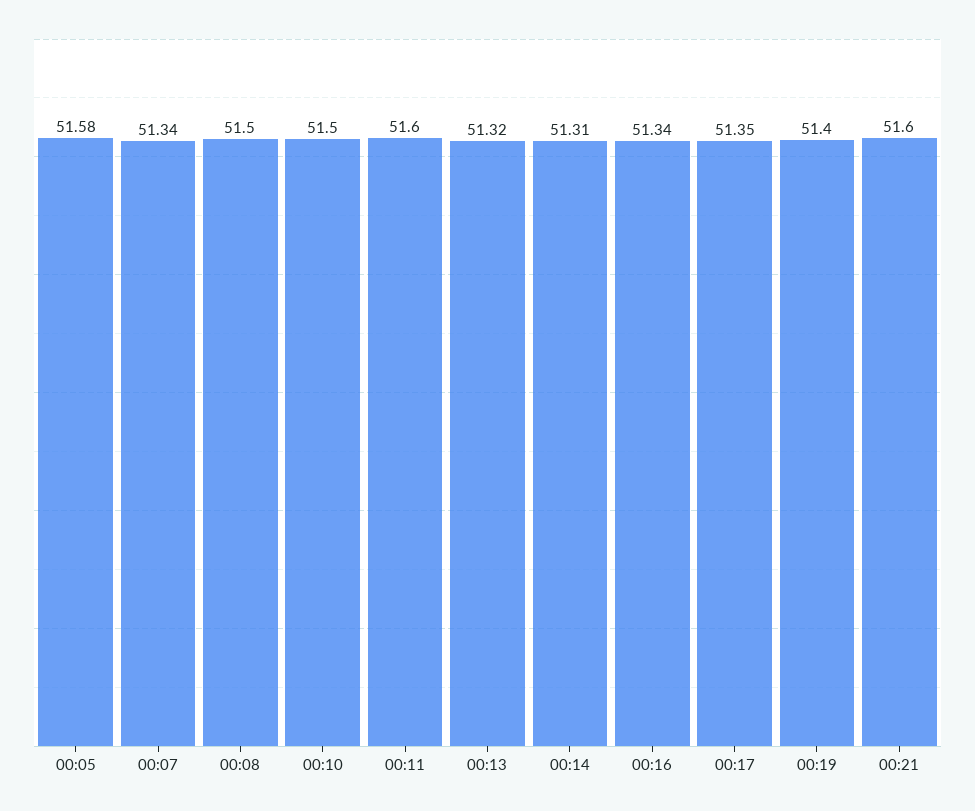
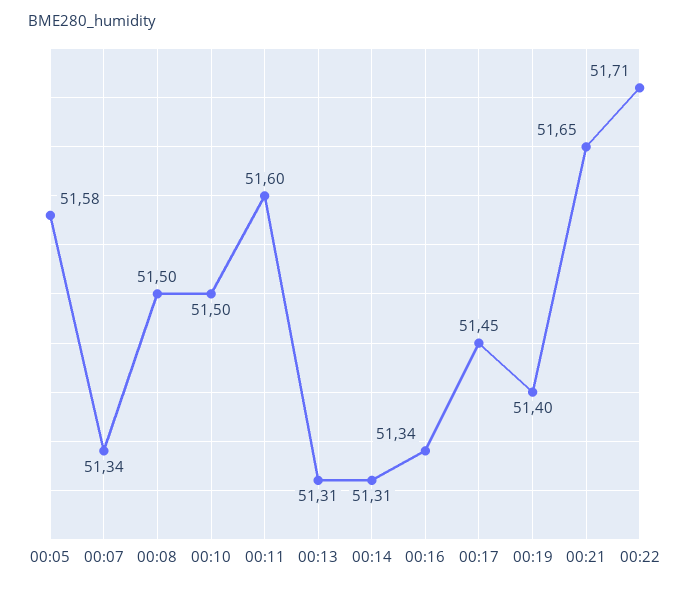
00:13: 51.32 -> 51.31
00:17: 51.35 -> 51.45
00:21: 51.6 -> 51.65
00:22: none -> 51.71

